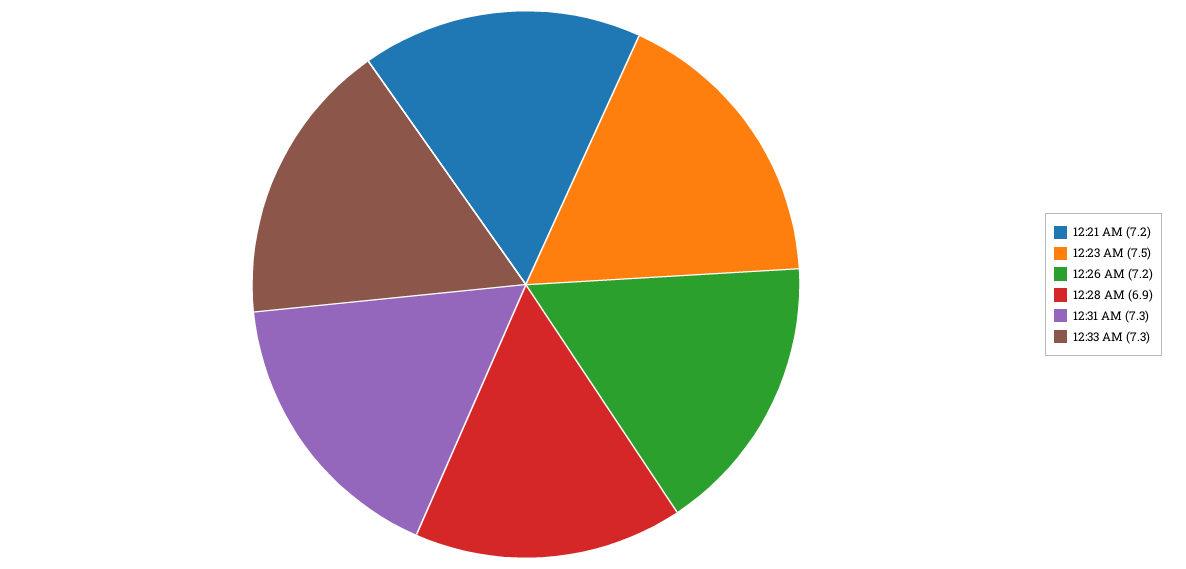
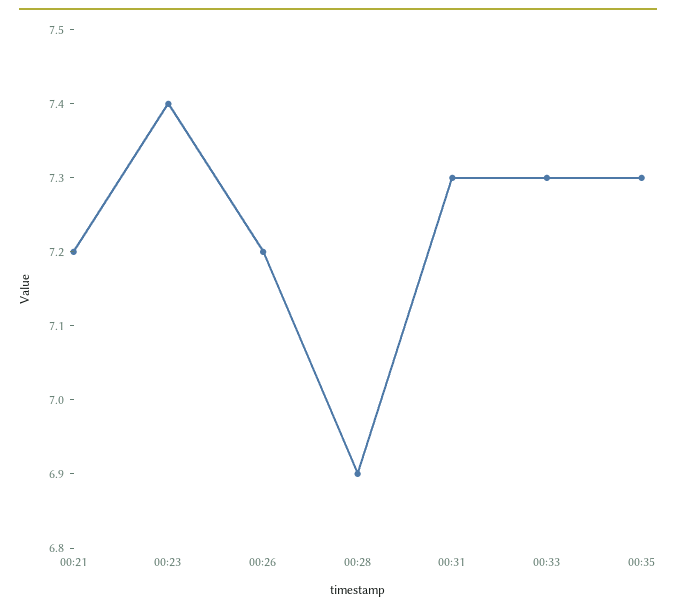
12:23 AM: 7.5 -> 7.4
00:35: none -> 7.3

